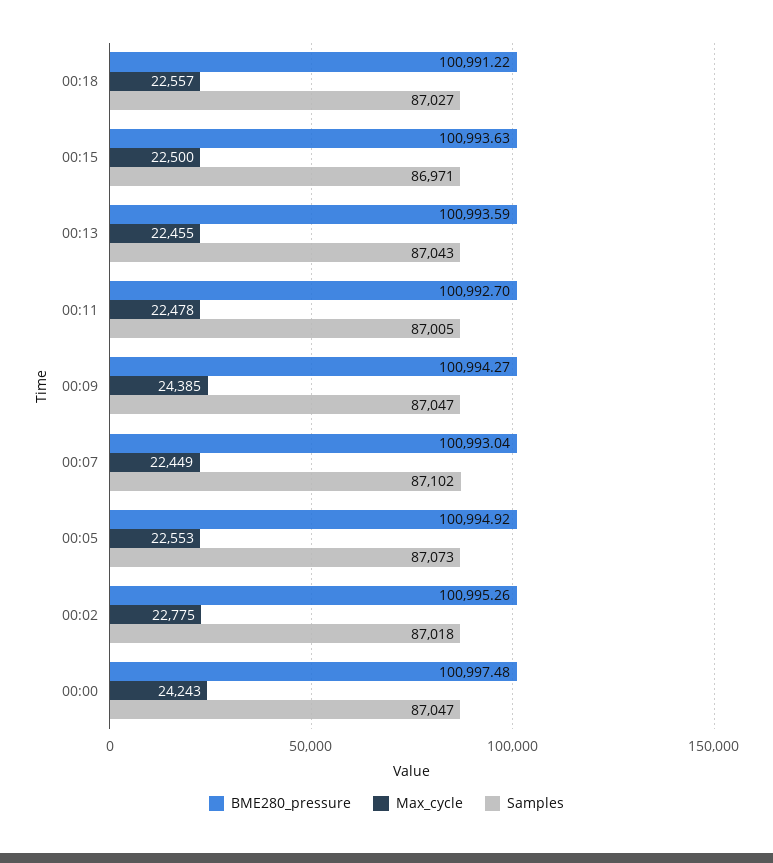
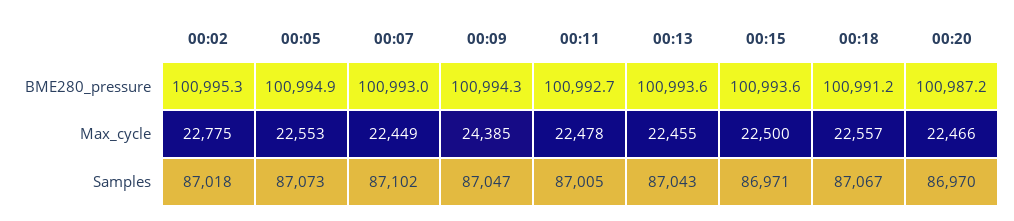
Samples, 00:18: 87027 -> 87067
BME280_pressure, 00:00: 100997.48 -> none
Max_cycle, 00:00: 24243 -> none
Samples, 00:00: 87047 -> none
BME280_pressure, 00:20: none -> 100987.2
Max_cycle, 00:20: none -> 22466
Samples, 00:20: none -> 86970

